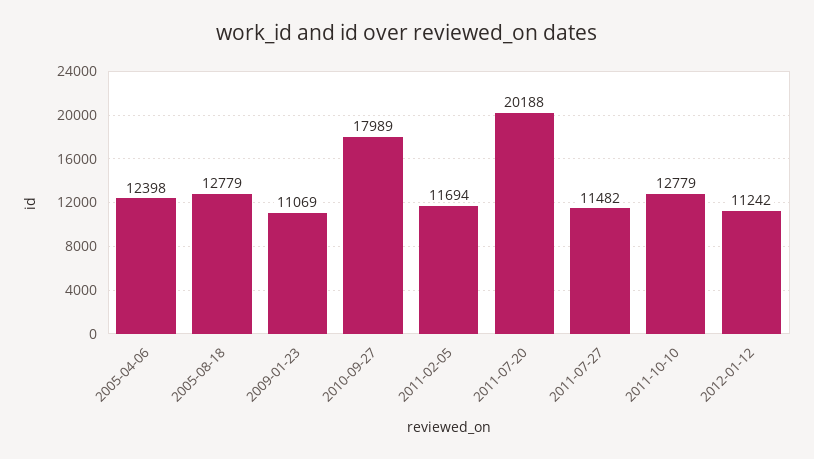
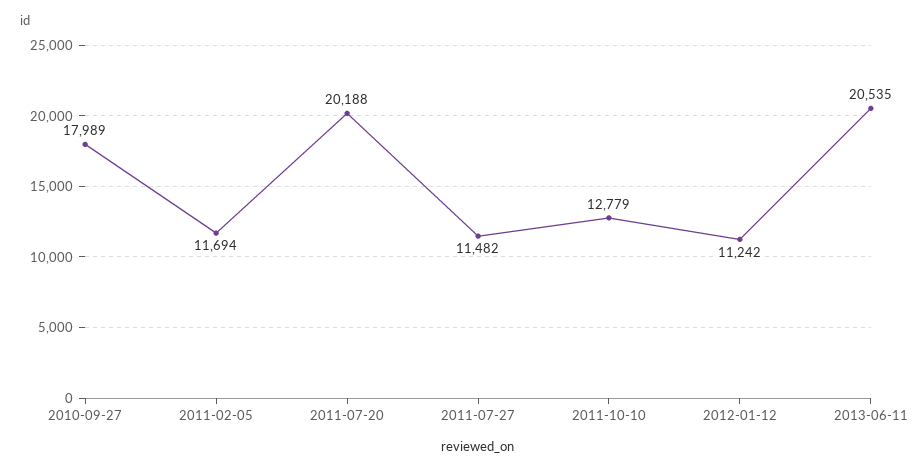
2005-04-06: 12398 -> none
2005-08-18: 12779 -> none
2009-01-23: 11069 -> none
2013-06-11: none -> 20535

